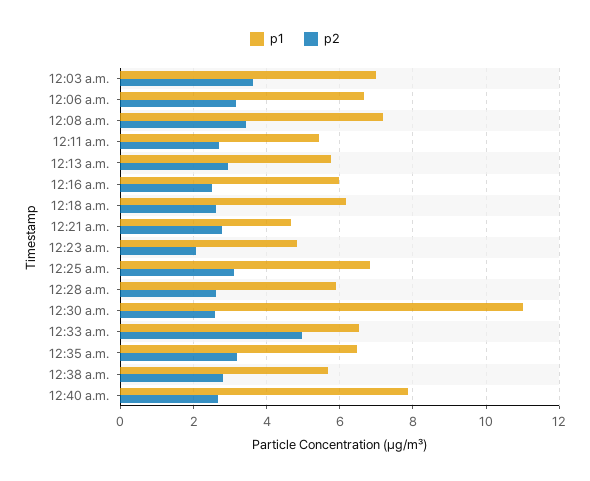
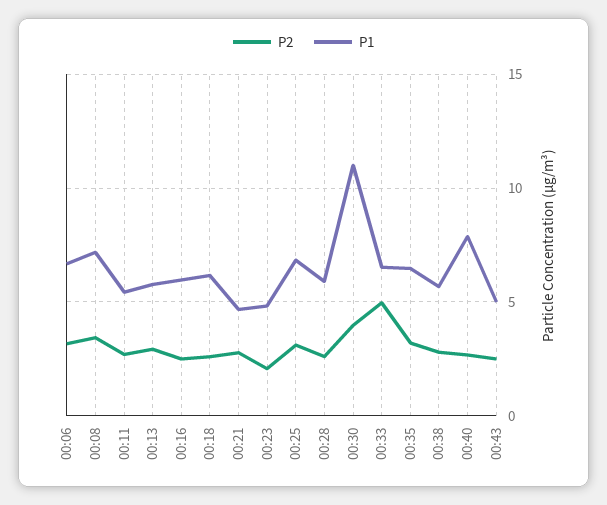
p1, 12:03 a.m.: 7 -> none
p2, 12:03 a.m.: 3.6 -> none
p2, 12:30 a.m.: 2.6 -> 4
p2, 00:43: none -> 2.5
p1, 00:43: none -> 5

